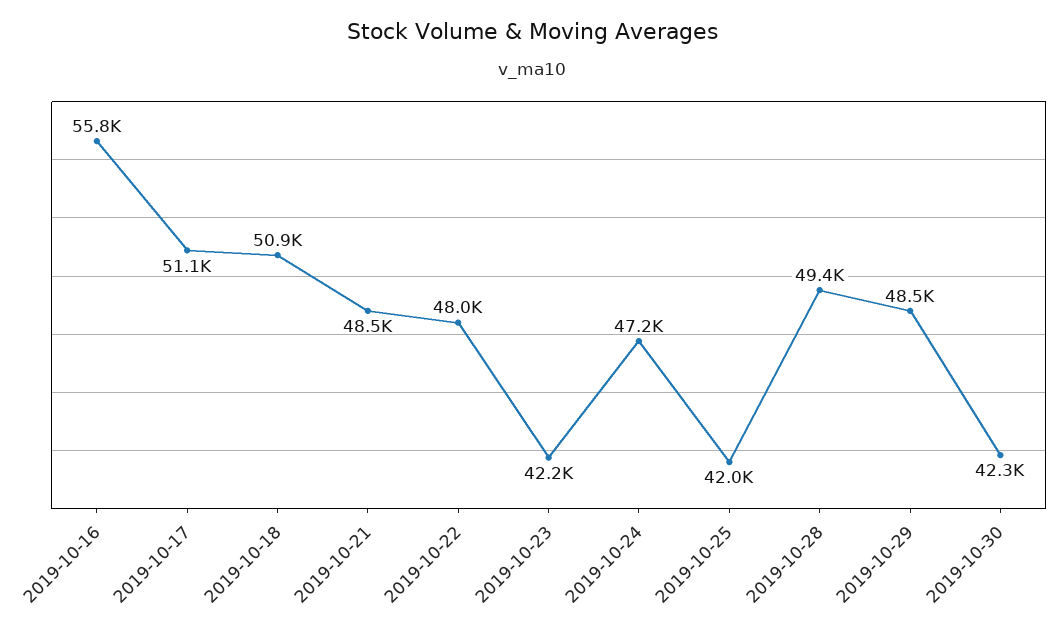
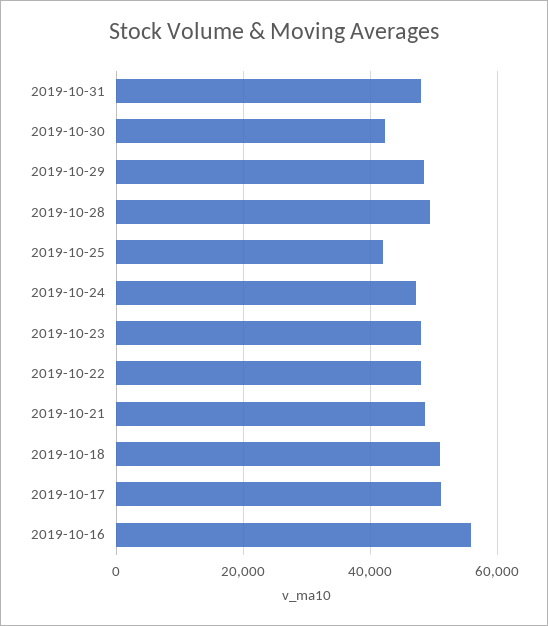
2019-10-23: 42200 -> 48000
2019-10-31: none -> 48000

